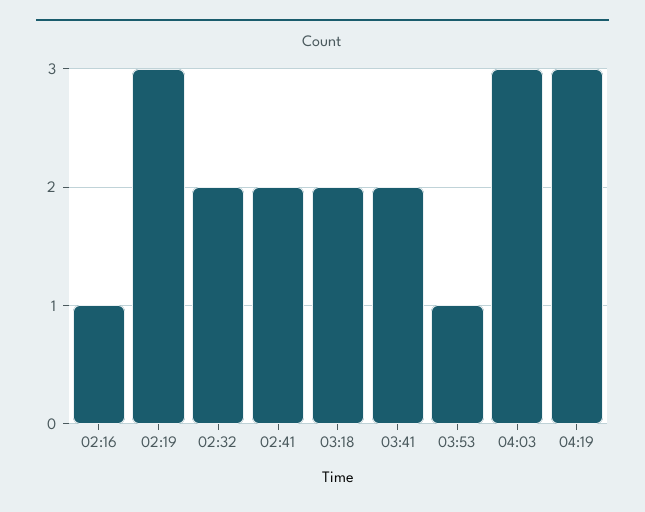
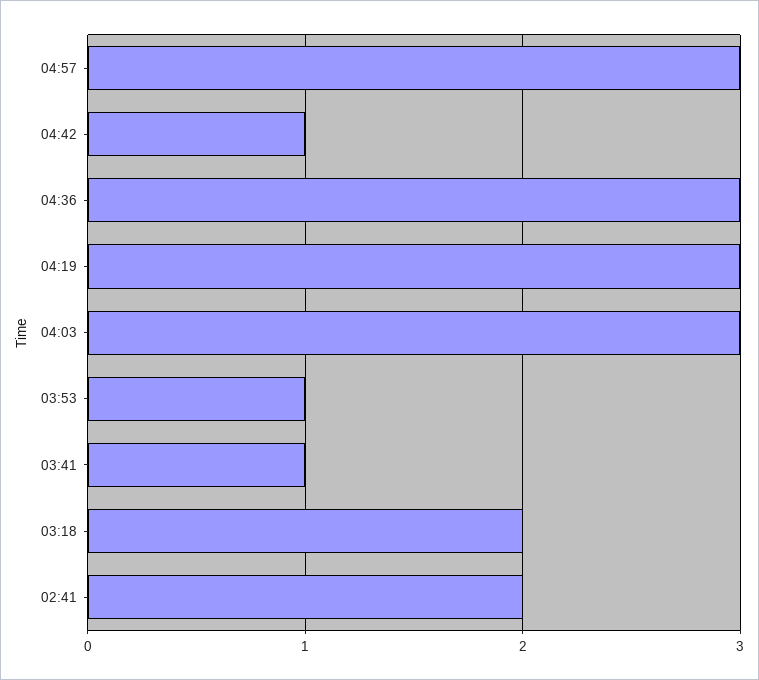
02:16: 1 -> none
02:19: 3 -> none
02:32: 2 -> none
03:41: 2 -> 1
04:57: none -> 3
04:42: none -> 1
04:36: none -> 3

